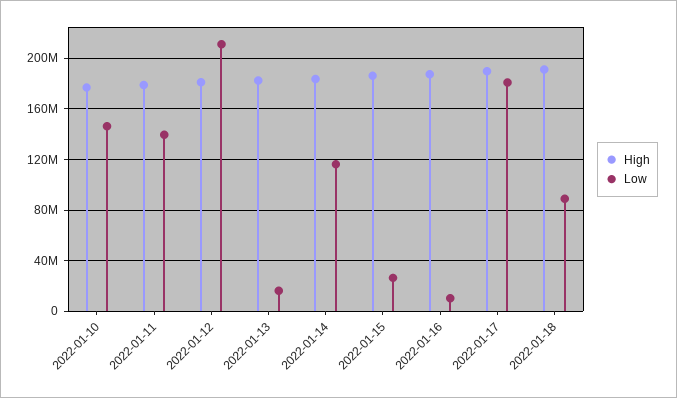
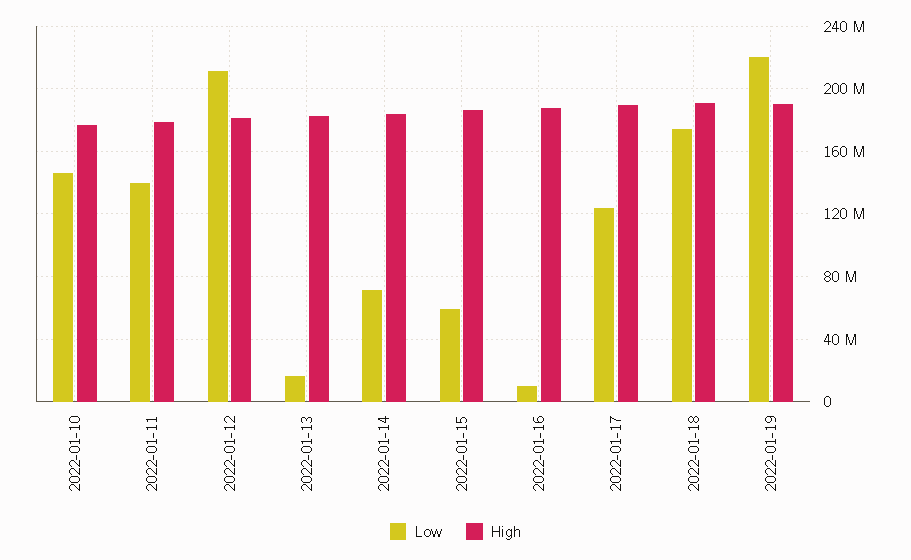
Low, 2022-01-14: 115000000 -> 70000000
Low, 2022-01-15: 25000000 -> 60000000
Low, 2022-01-17: 180000000 -> 125000000
Low, 2022-01-18: 90000000 -> 175000000
Low, 2022-01-19: none -> 220000000
High, 2022-01-19: none -> 190000000

